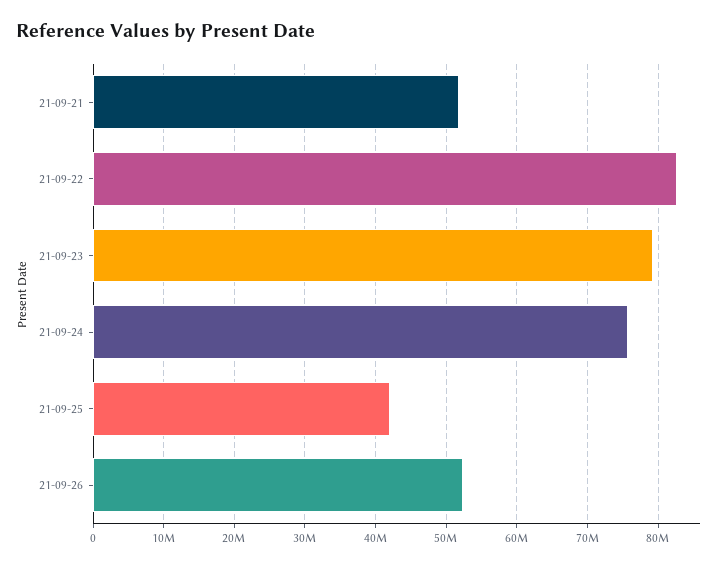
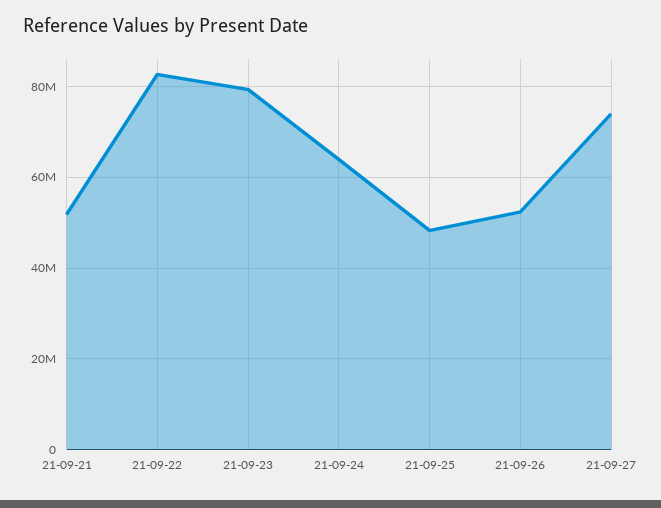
21-09-24: 76000000 -> 64000000
21-09-25: 42000000 -> 48000000
21-09-27: none -> 74000000

